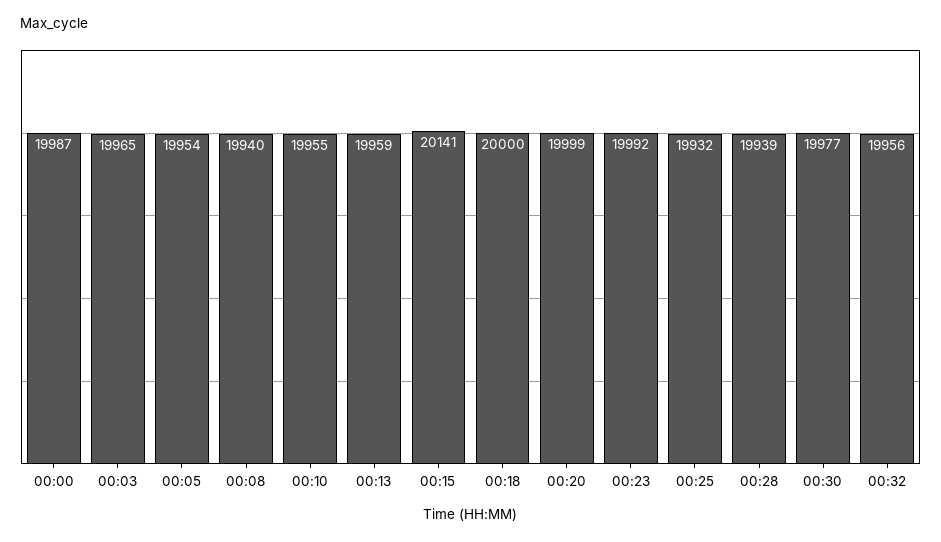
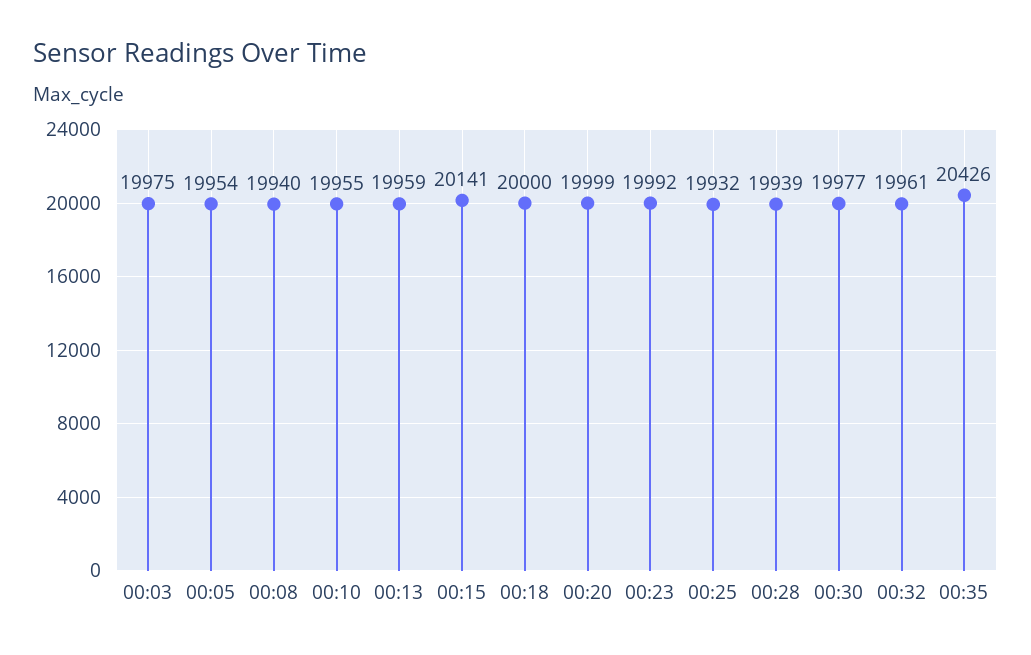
00:00: 19987 -> none
00:03: 19965 -> 19975
00:32: 19956 -> 19961
00:35: none -> 20426

